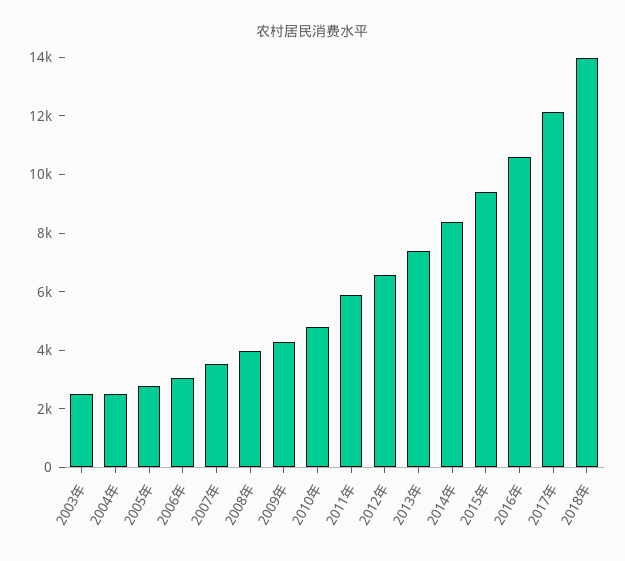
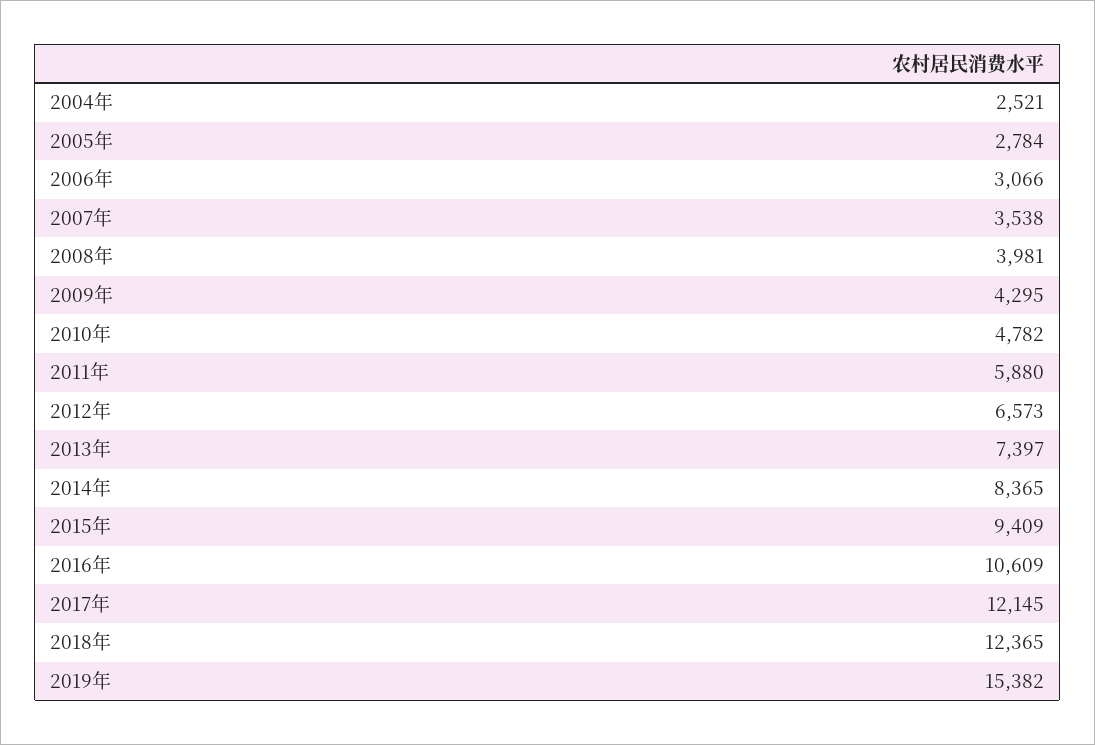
2003年: 2500 -> none
2018年: 14000 -> 12365
2019年: none -> 15382

